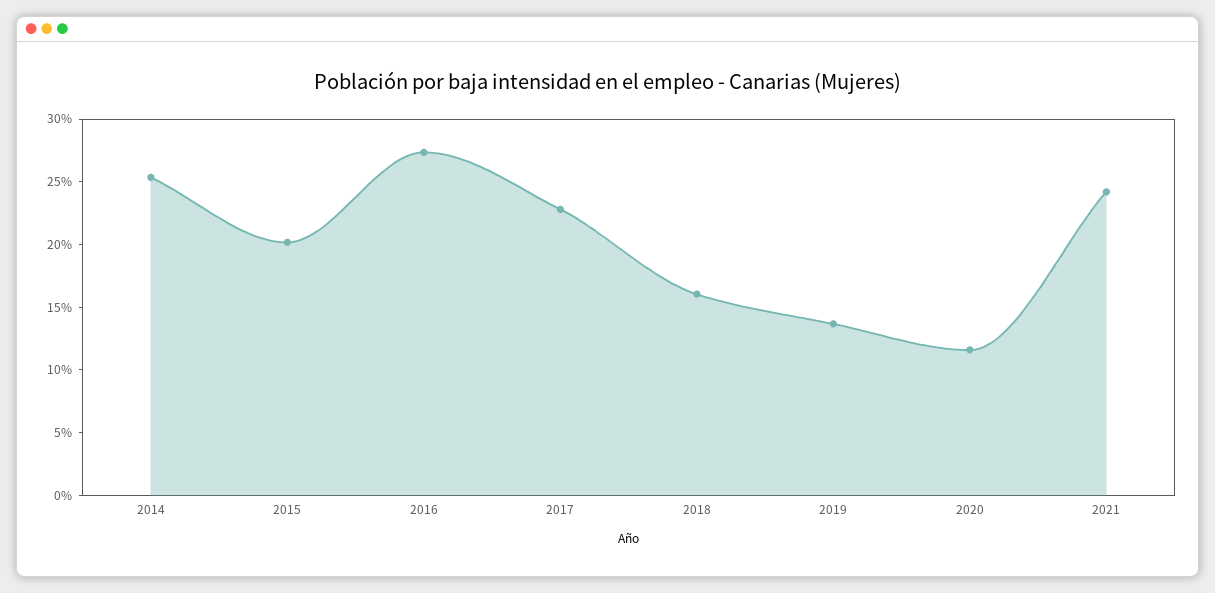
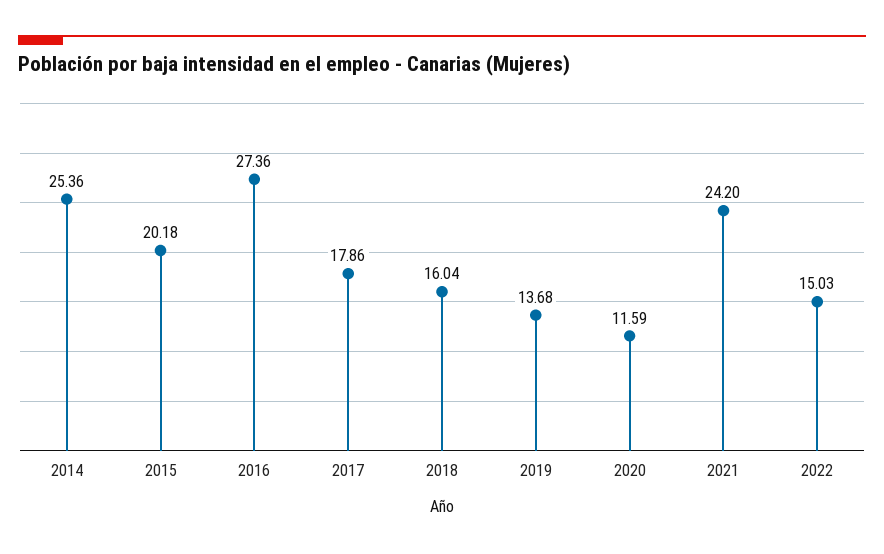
2017: 23 -> 17.86
2022: none -> 15.03

